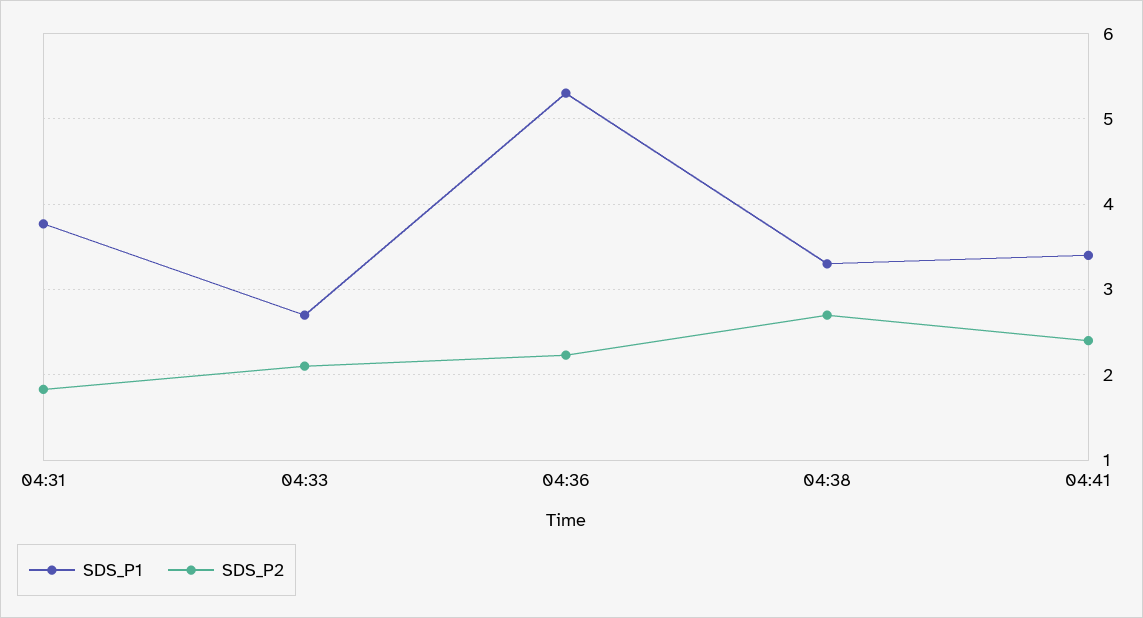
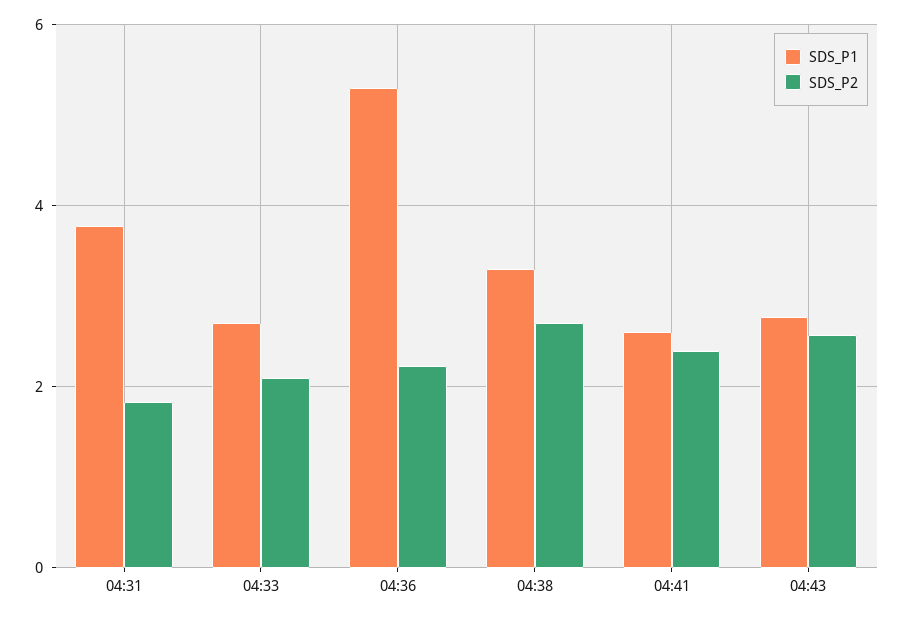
SDS_P1, 04:41: 3.4 -> 2.6
SDS_P1, 04:43: none -> 2.8
SDS_P2, 04:43: none -> 2.6

